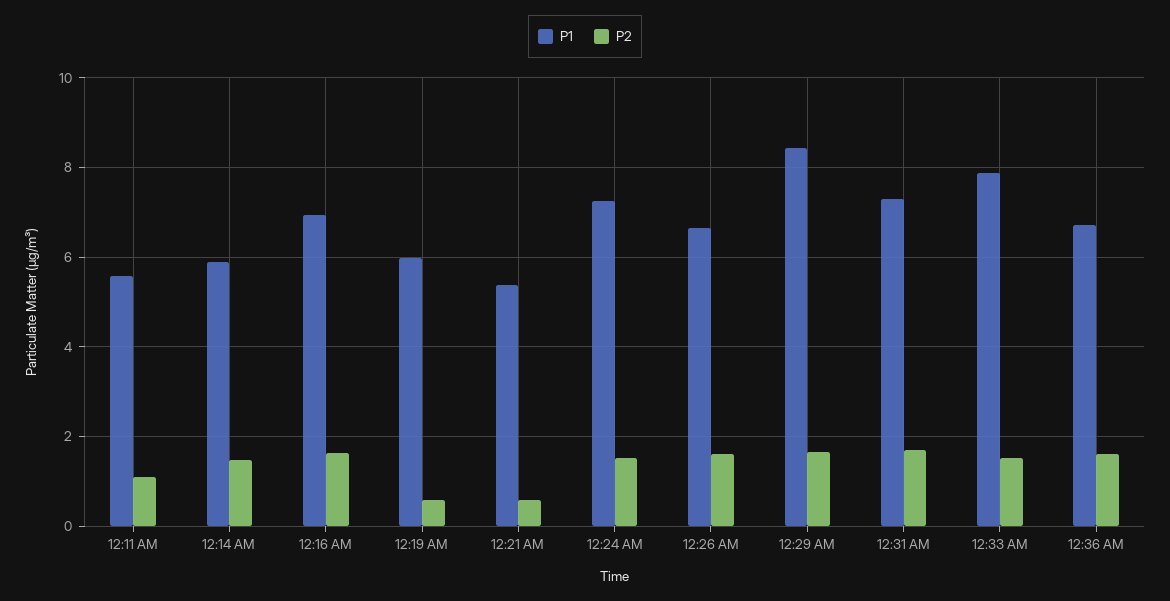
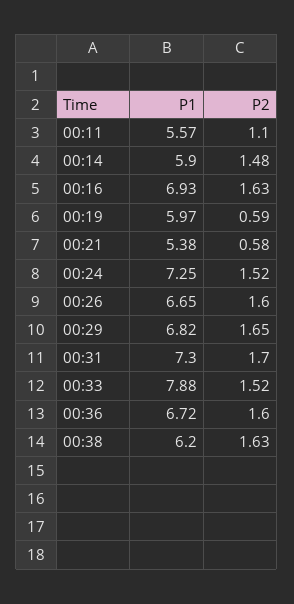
P1, 12:29 AM: 8.4 -> 6.82
P1, 00:38: none -> 6.2
P2, 00:38: none -> 1.63

